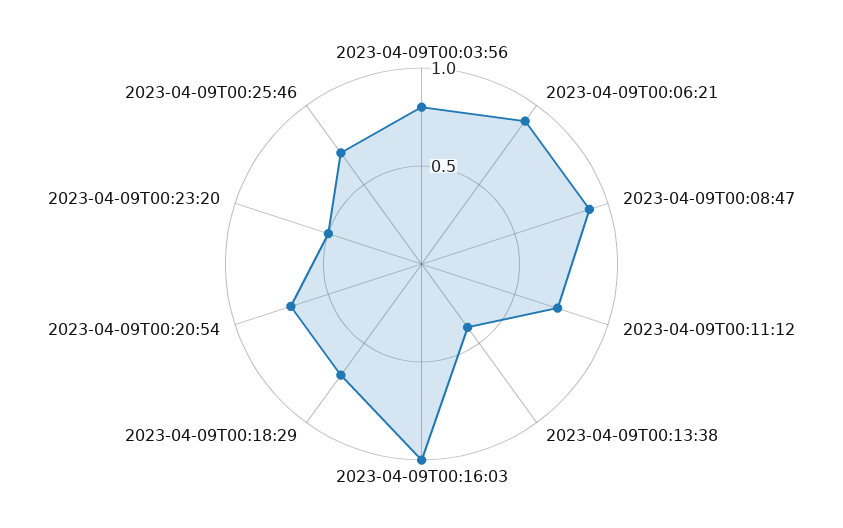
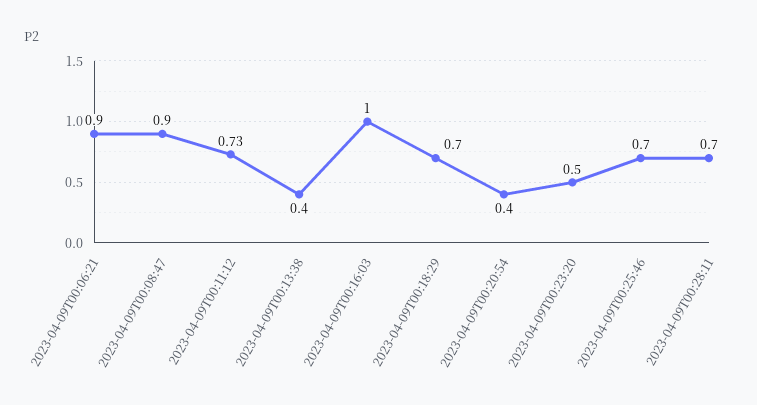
2023-04-09T00:03:56: 0.8 -> none
2023-04-09T00:20:54: 0.7 -> 0.4
2023-04-09T00:28:11: none -> 0.7

